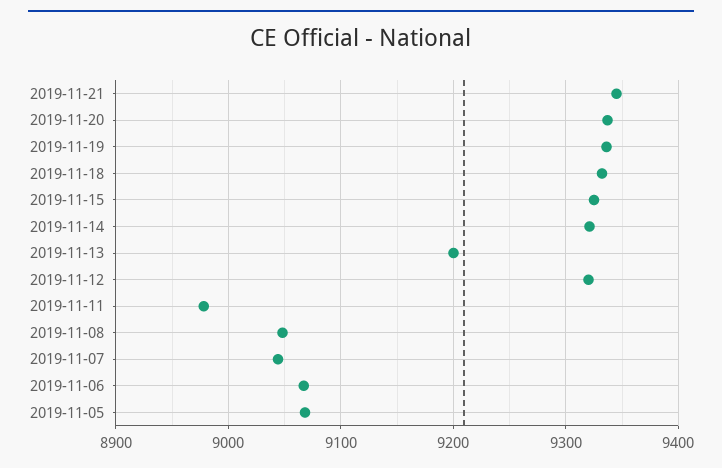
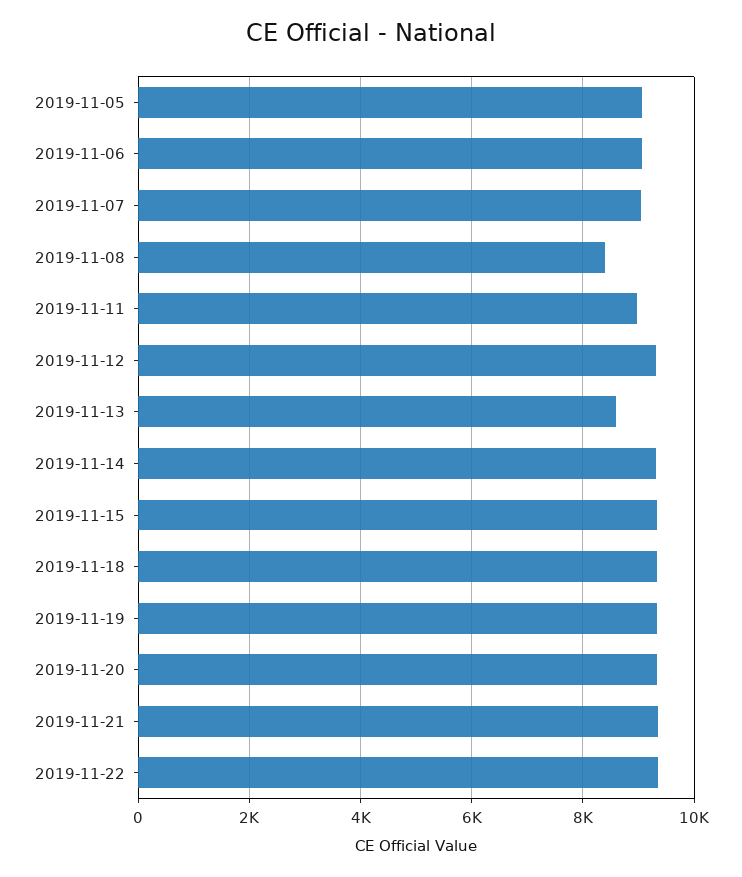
2019-11-13: 9200 -> 8600
2019-11-08: 9050 -> 8400
2019-11-22: none -> 9400

